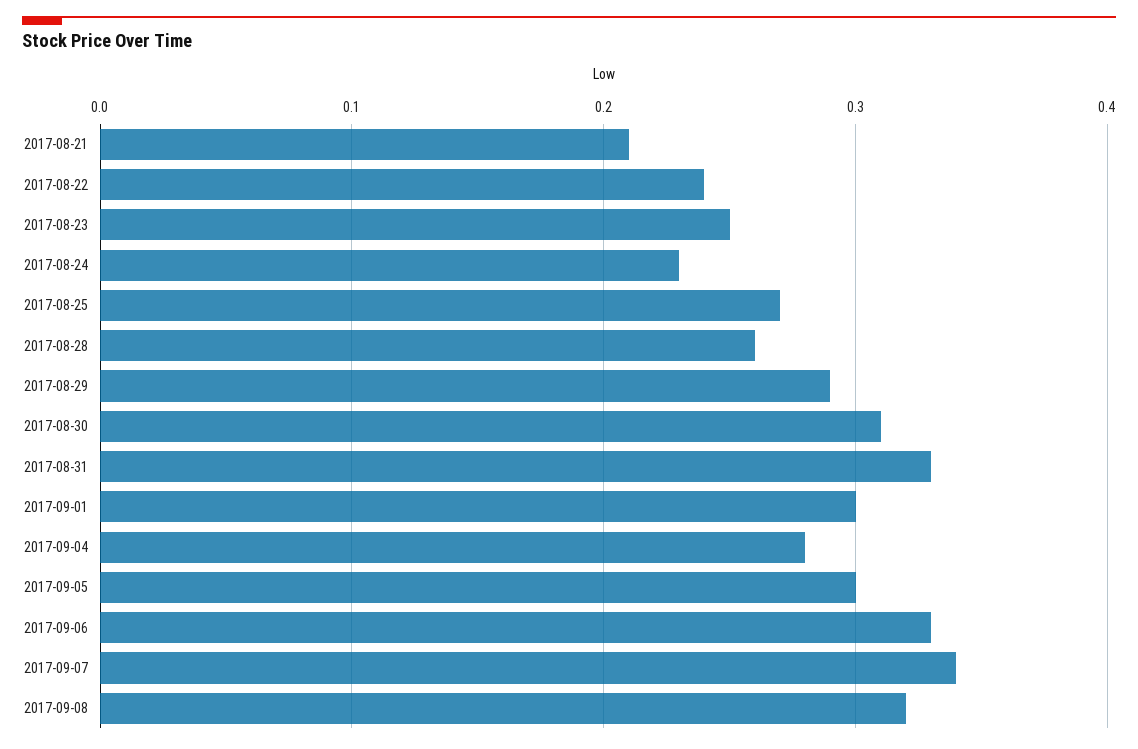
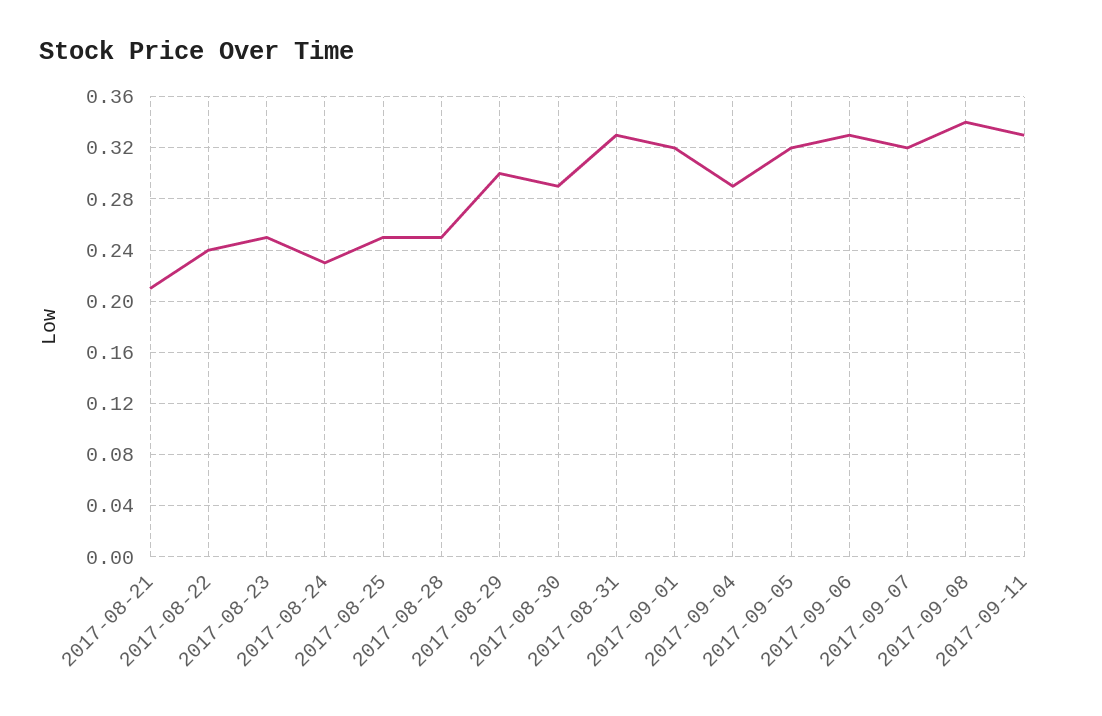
2017-08-25: 0.27 -> 0.25
2017-08-28: 0.26 -> 0.25
2017-08-29: 0.29 -> 0.3
2017-08-30: 0.31 -> 0.29
2017-09-01: 0.3 -> 0.32
2017-09-04: 0.28 -> 0.29
2017-09-05: 0.3 -> 0.32
2017-09-07: 0.34 -> 0.32
2017-09-08: 0.32 -> 0.34
2017-09-11: none -> 0.33

